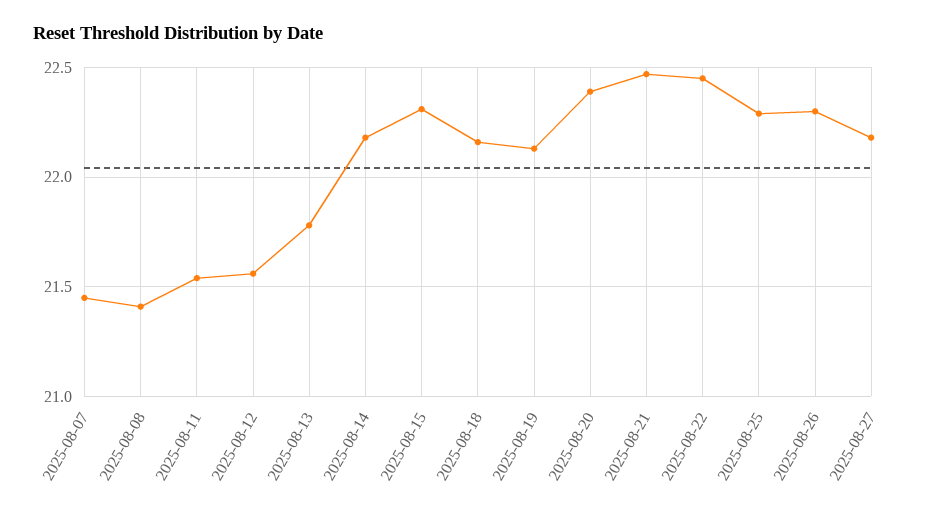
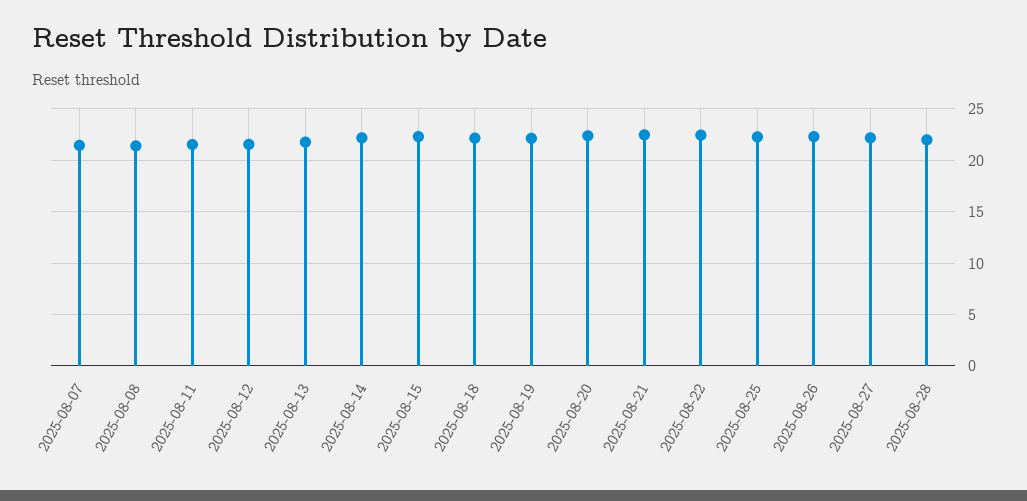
2025-08-28: none -> 22

